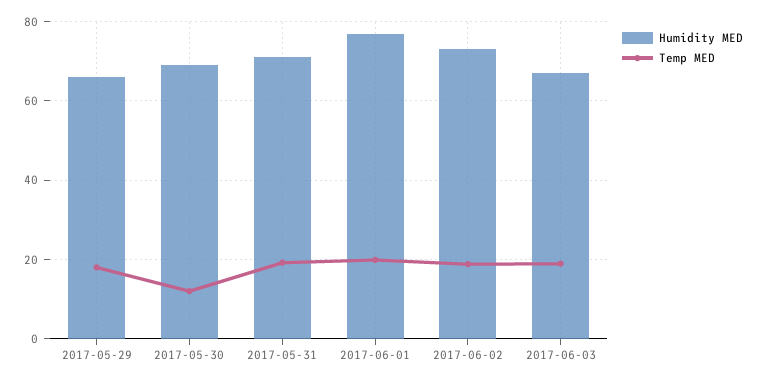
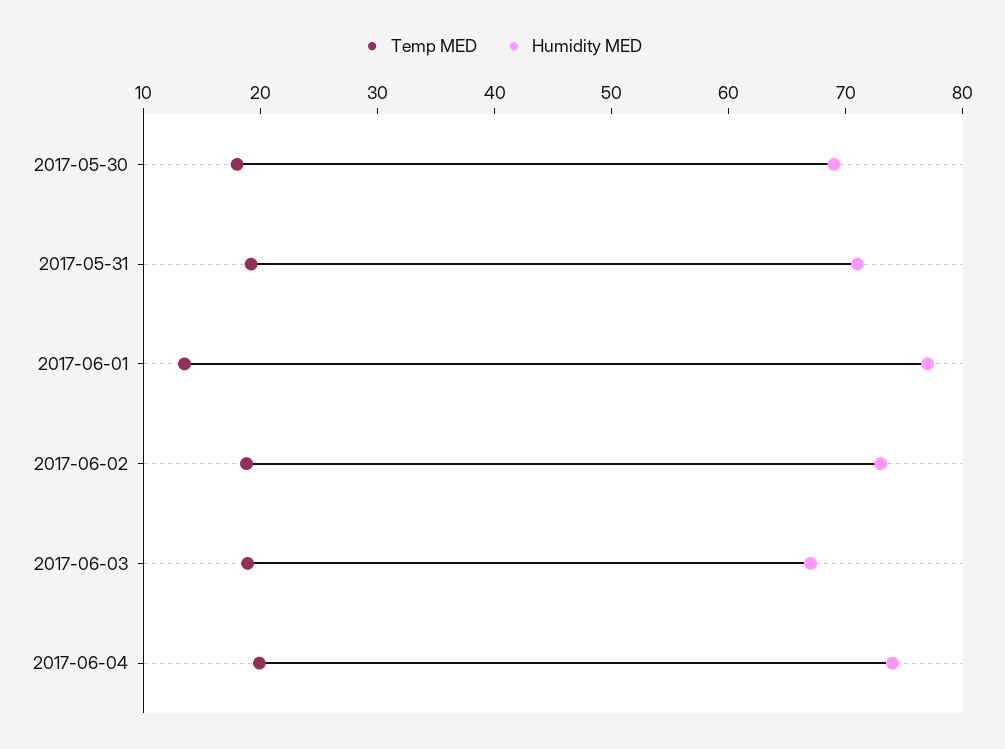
Humidity MED, 2017-05-29: 66 -> none
Temp MED, 2017-05-29: 18 -> none
Temp MED, 2017-05-30: 12 -> 18
Temp MED, 2017-06-01: 20 -> 14
Temp MED, 2017-06-04: none -> 20
Humidity MED, 2017-06-04: none -> 74

